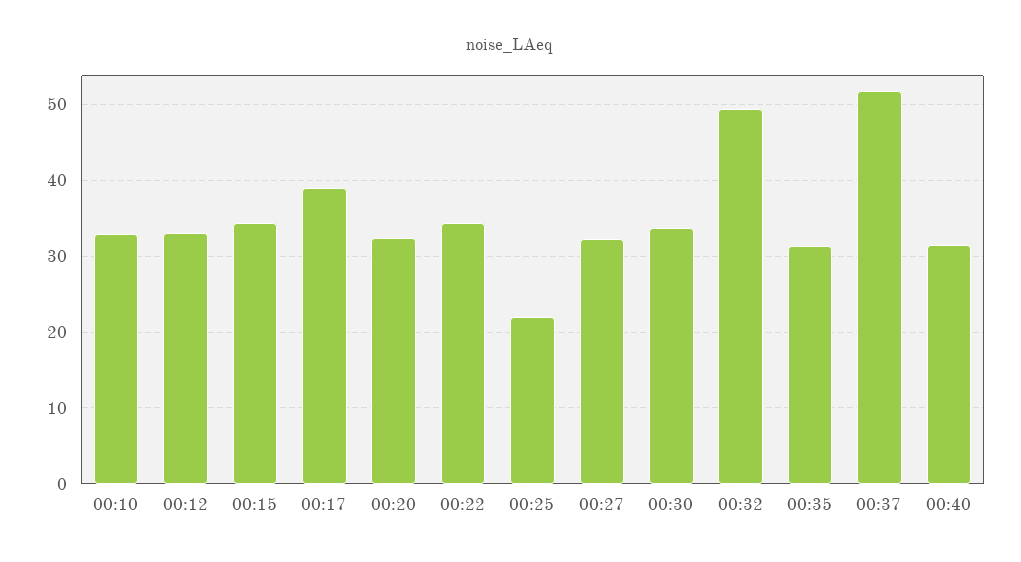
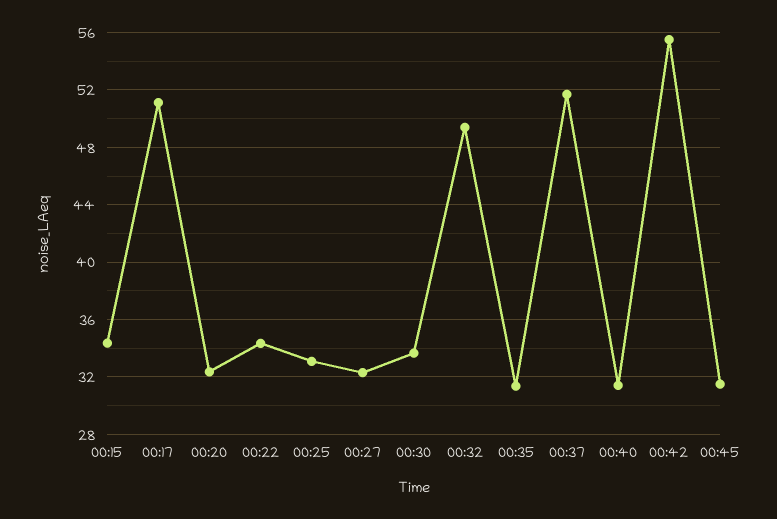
00:10: 33 -> none
00:12: 33 -> none
00:17: 39 -> 51
00:25: 22 -> 33
00:42: none -> 55.5
00:45: none -> 31.5

